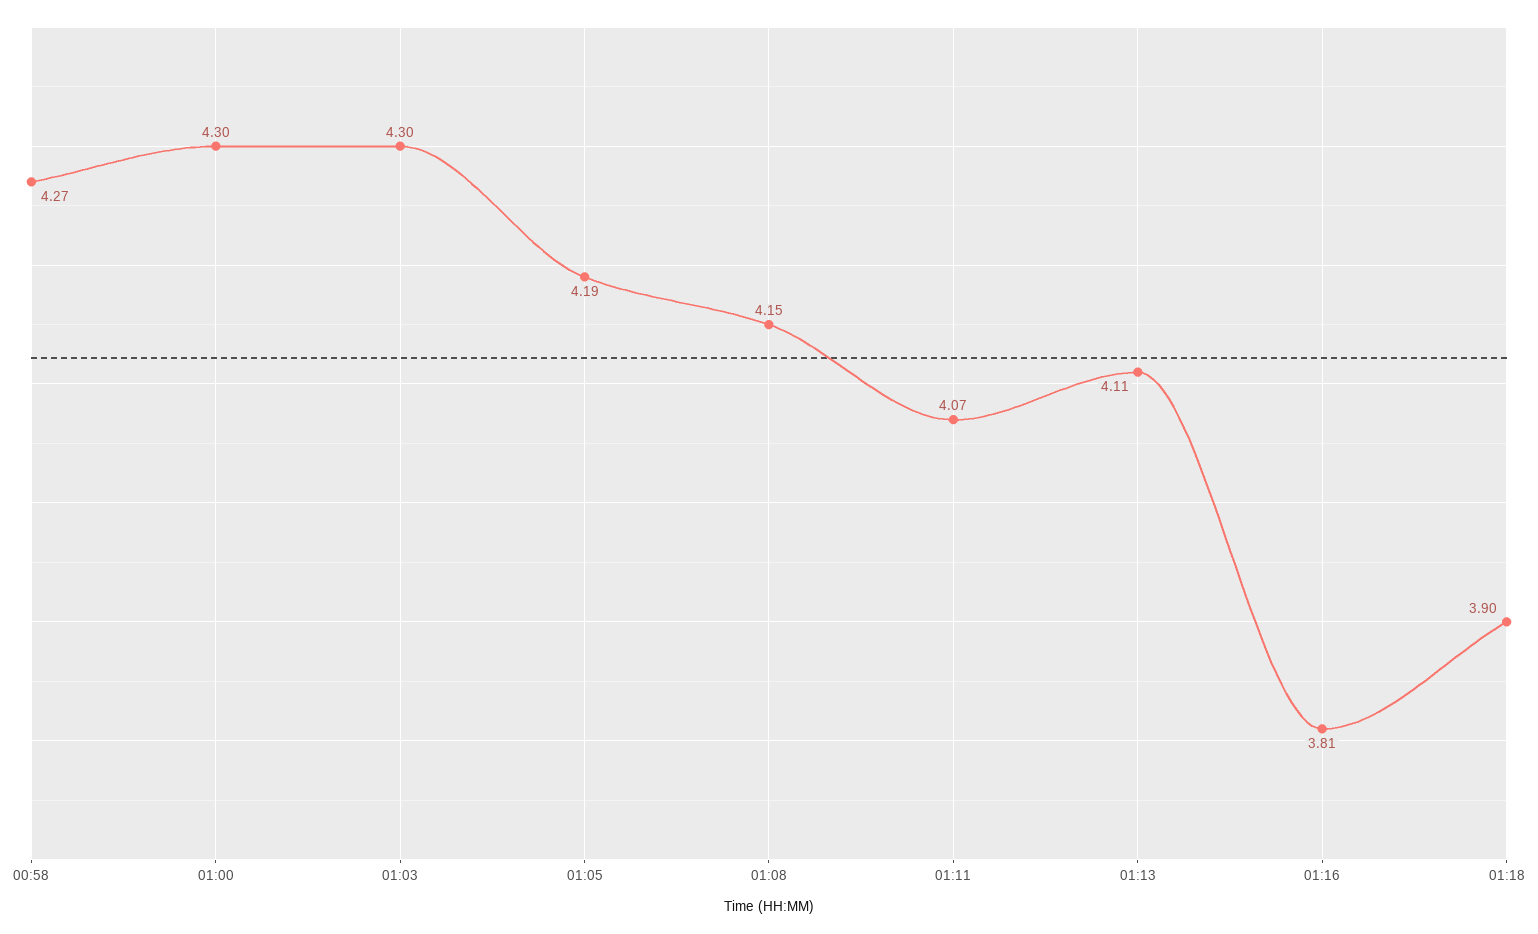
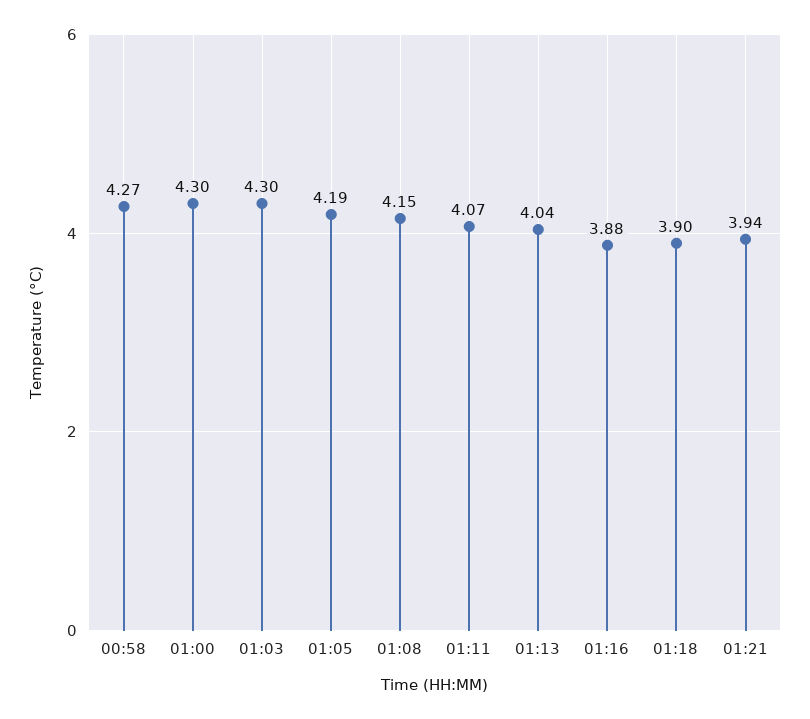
01:13: 4.11 -> 4.04
01:16: 3.81 -> 3.88
01:21: none -> 3.94

